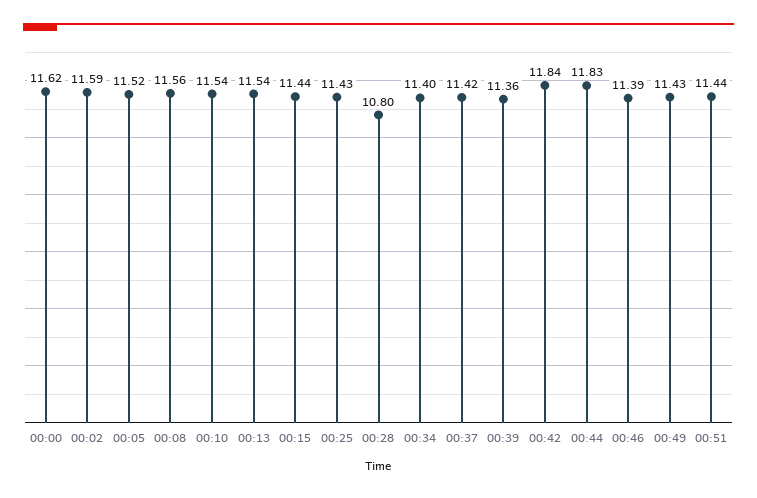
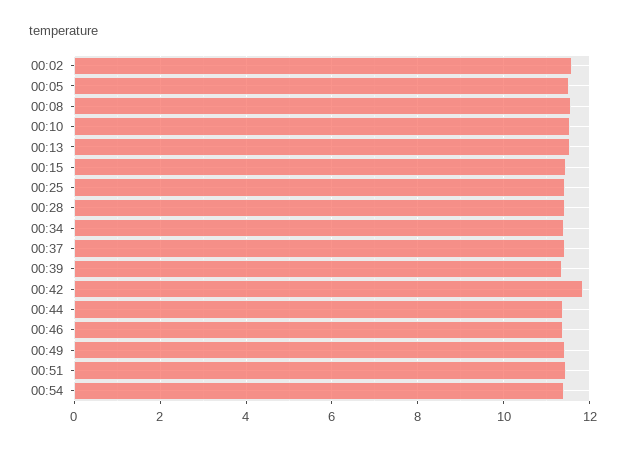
00:00: 11.62 -> none
00:28: 10.8 -> 11.4
00:44: 11.83 -> 11.4
00:54: none -> 11.4

